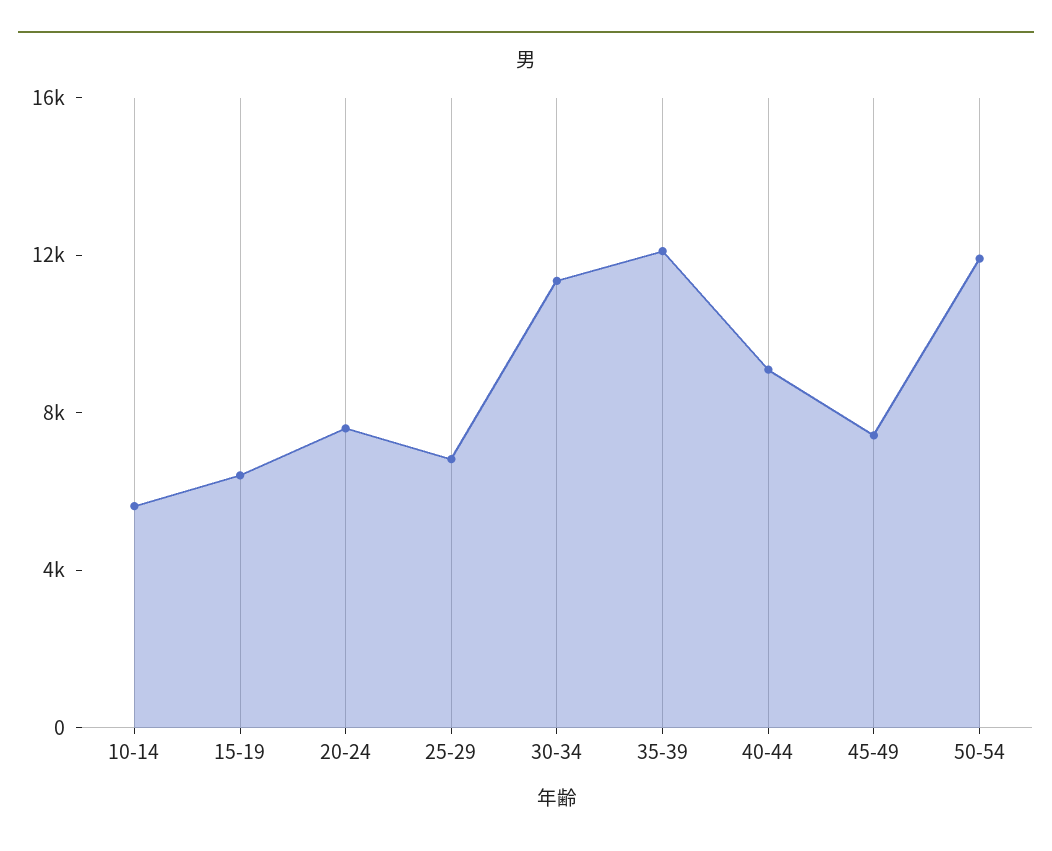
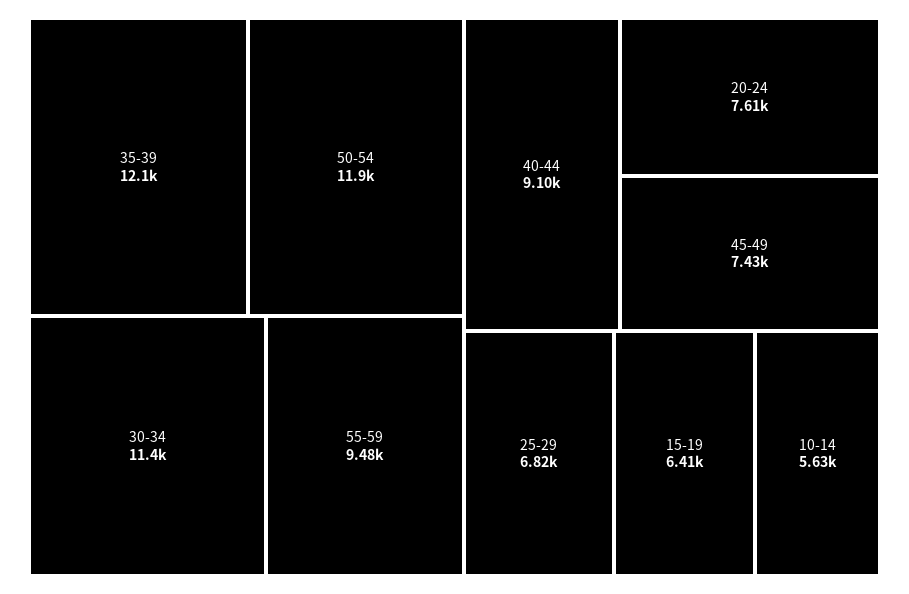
55-59: none -> 9480

